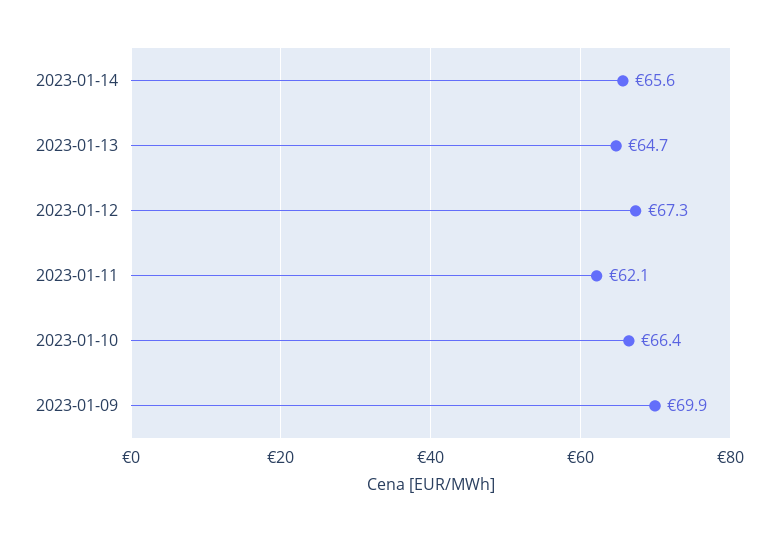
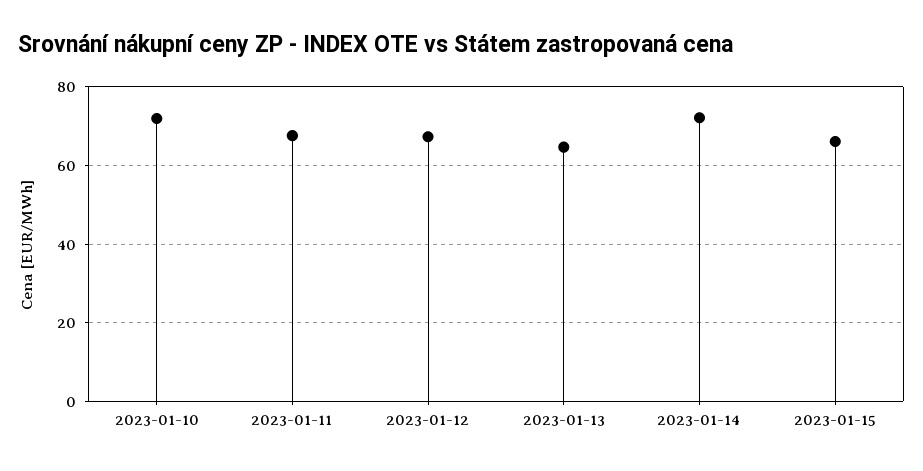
2023-01-14: 65.6 -> 72
2023-01-11: 62.1 -> 68
2023-01-10: 66.4 -> 72
2023-01-09: 69.9 -> none
2023-01-15: none -> 66

